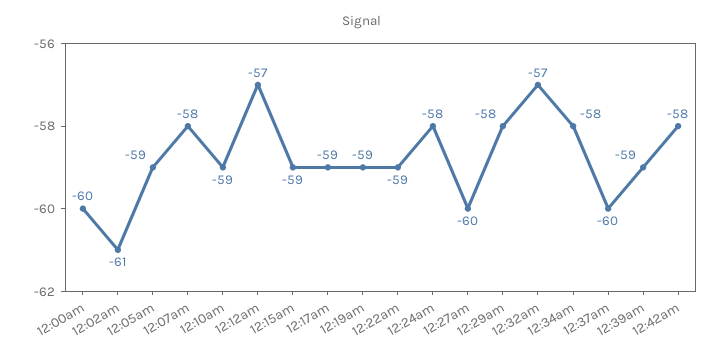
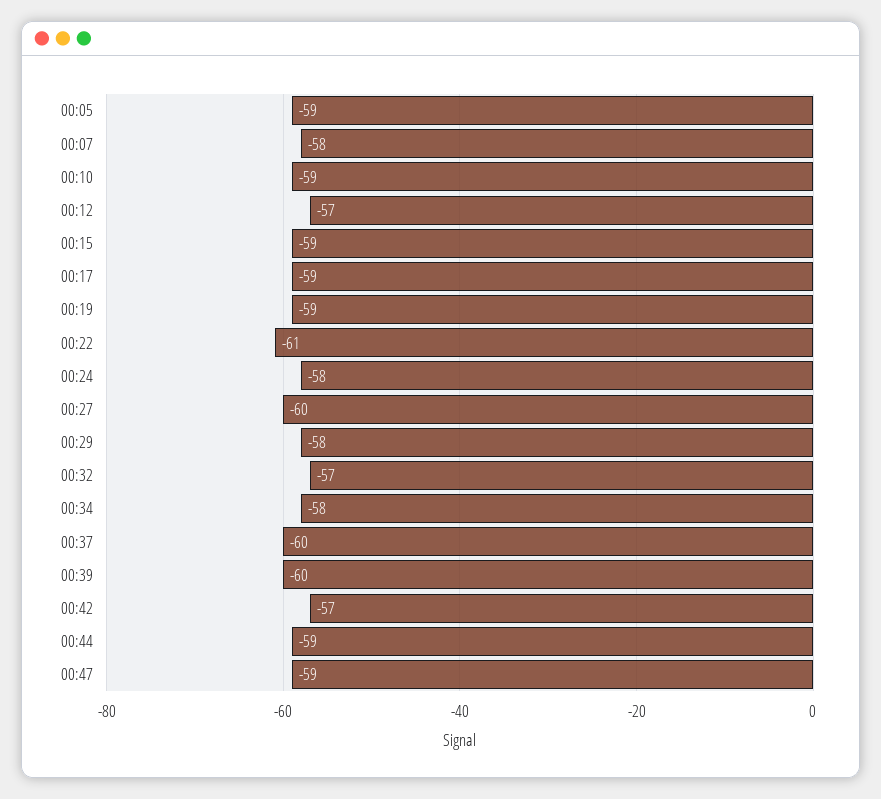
12:00am: -60 -> none
12:02am: -61 -> none
12:22am: -59 -> -61
12:39am: -59 -> -60
12:42am: -58 -> -57
00:44: none -> -59
00:47: none -> -59

